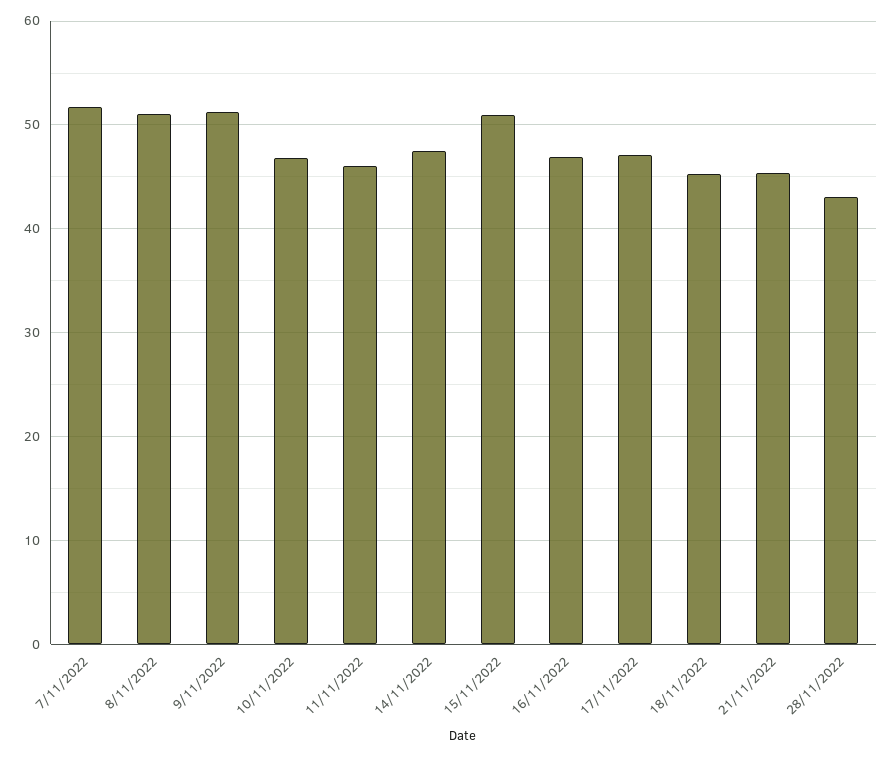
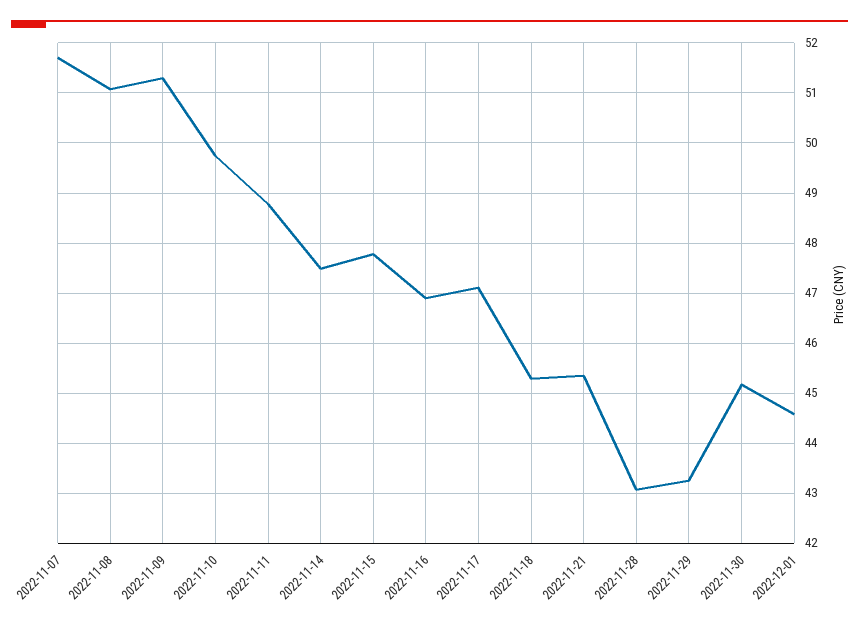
10/11/2022: 47 -> 49.8
11/11/2022: 46 -> 48.8
15/11/2022: 51 -> 47.8
2022-11-29: none -> 43.2
2022-11-30: none -> 45.2
2022-12-01: none -> 44.6

